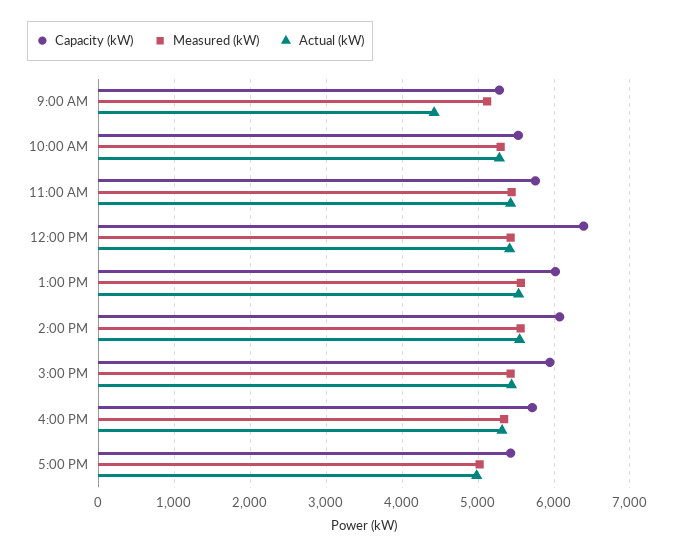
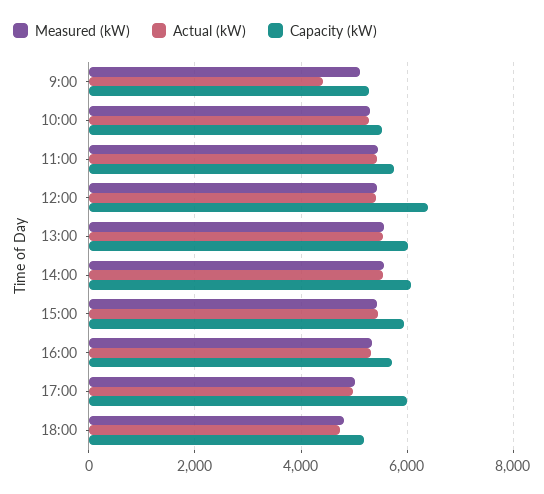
Capacity (kW), 5:00 PM: 5400 -> 6000
Measured (kW), 18:00: none -> 4800
Actual (kW), 18:00: none -> 4800
Capacity (kW), 18:00: none -> 5200

